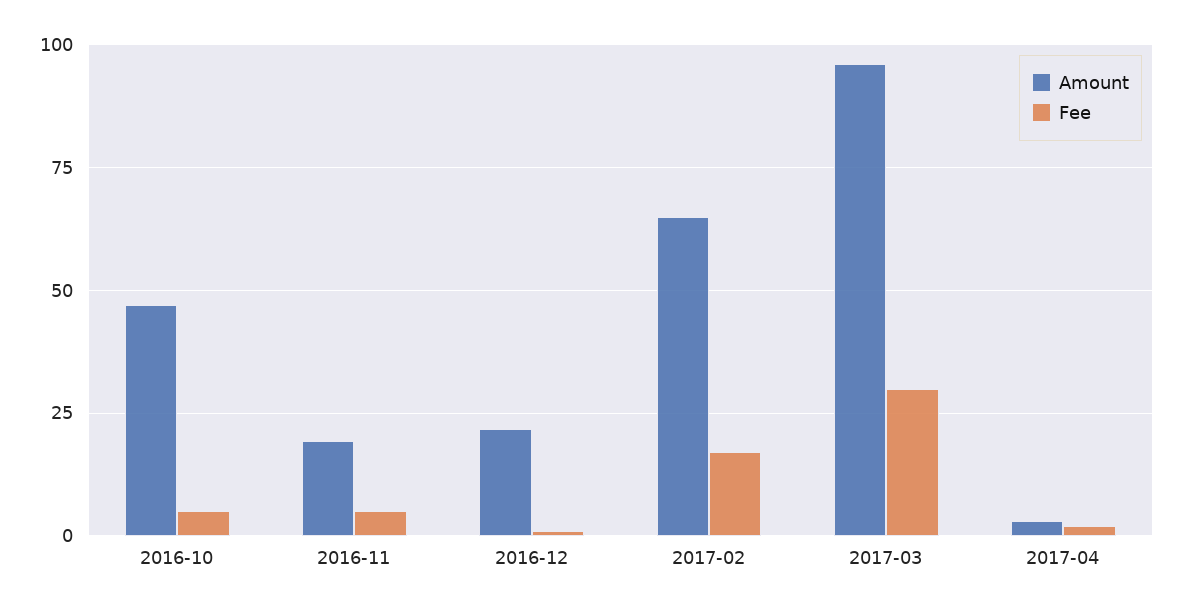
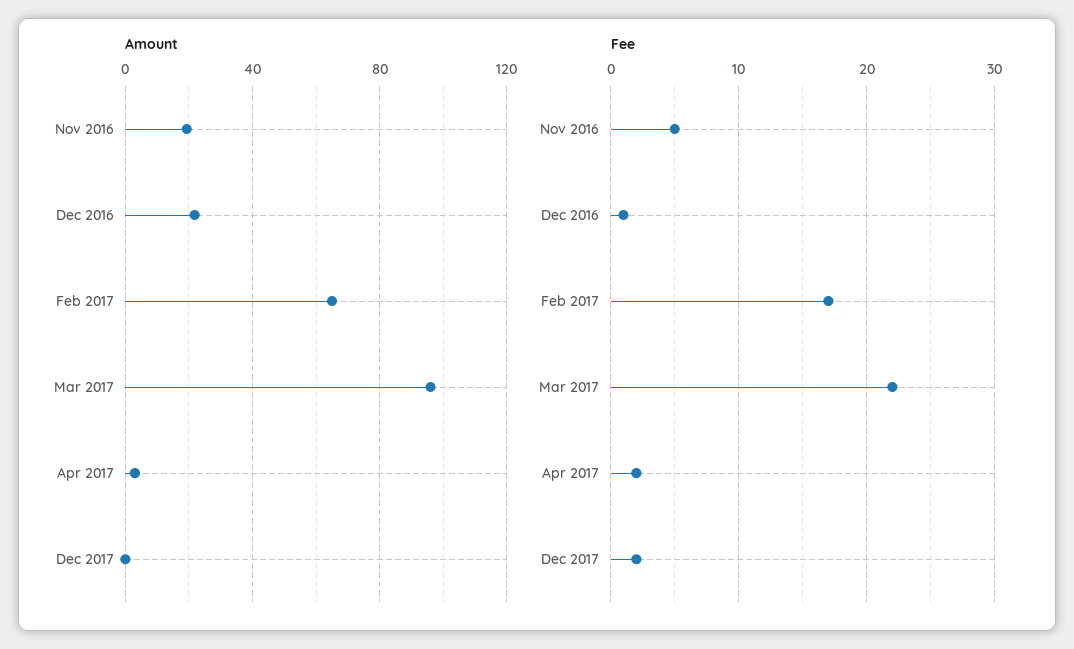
Amount, 2016-10: 47.5 -> none
Fee, 2016-10: 5 -> none
Fee, 2017-03: 30 -> 22
Amount, Dec 2017: none -> 0
Fee, Dec 2017: none -> 2

